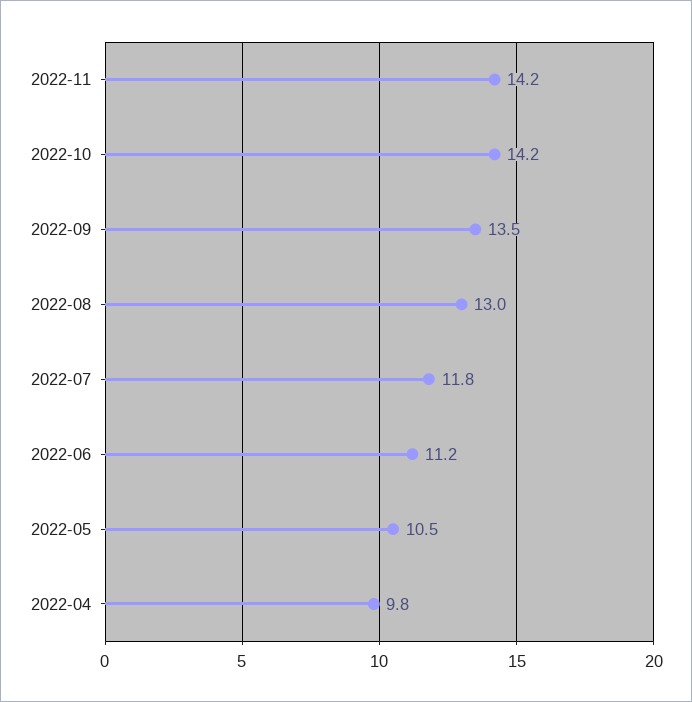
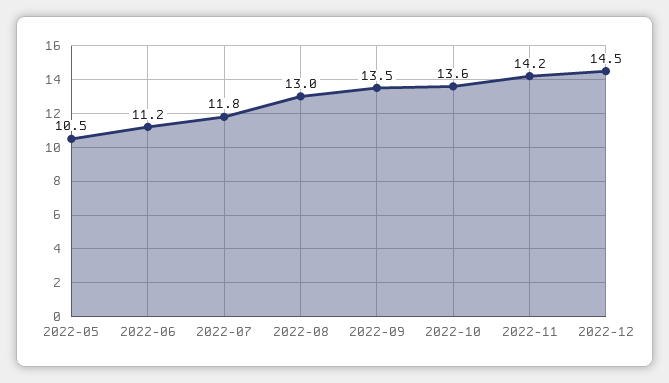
2022-10: 14.2 -> 13.6
2022-04: 9.8 -> none
2022-12: none -> 14.5

